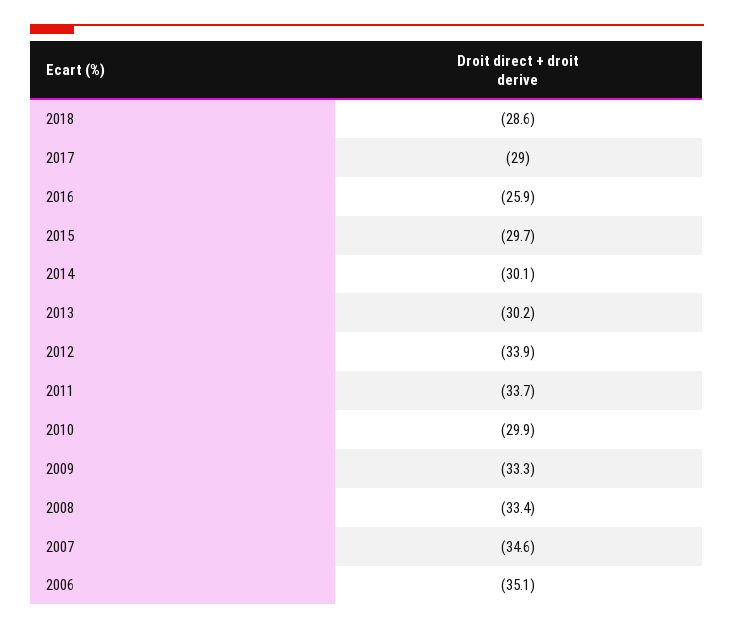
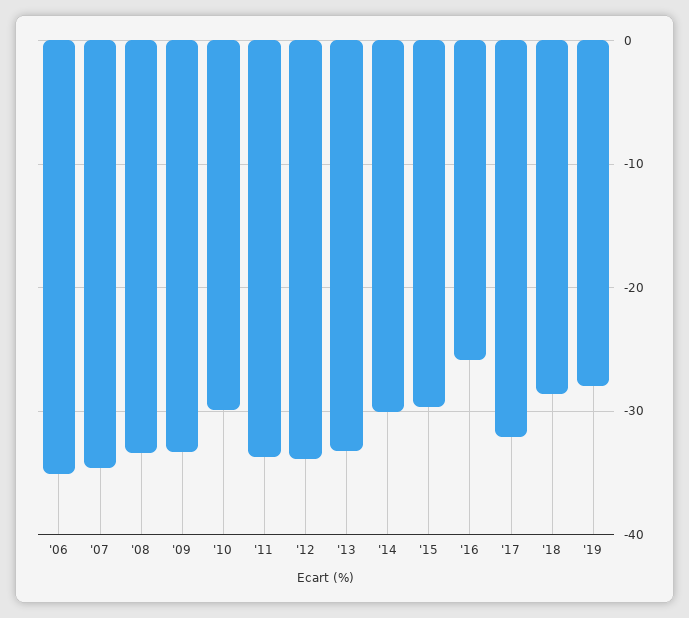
2017: -29 -> -32
2013: -30.2 -> -33
'19: none -> -28

